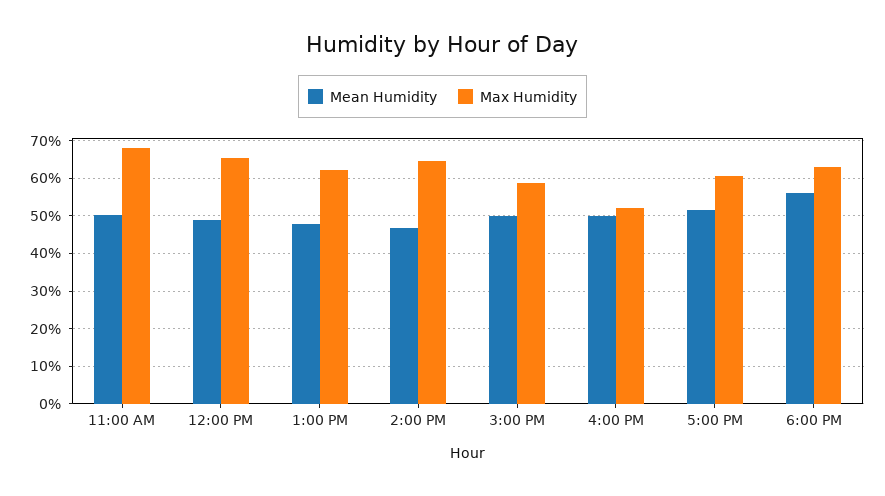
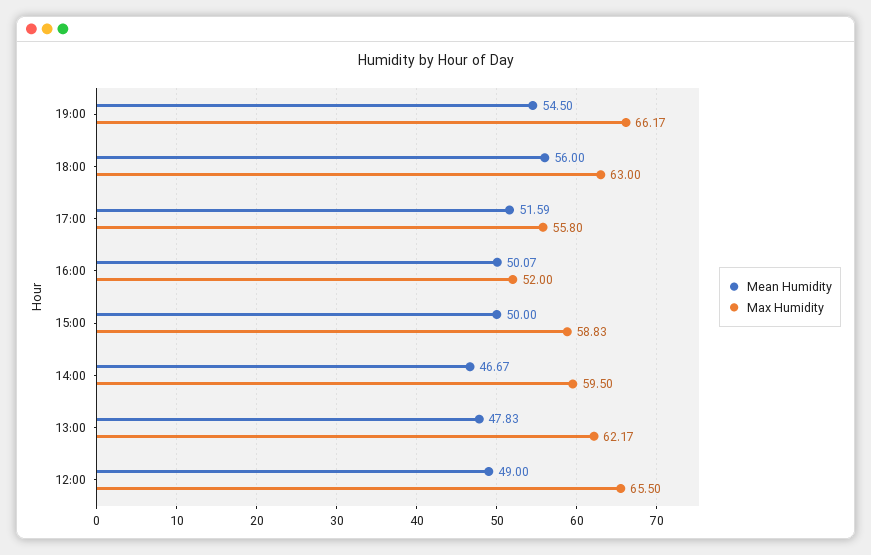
Mean Humidity, 11:00 AM: 50 -> none
Max Humidity, 11:00 AM: 68 -> none
Max Humidity, 2:00 PM: 64 -> 59.5
Max Humidity, 5:00 PM: 60 -> 55.8
Mean Humidity, 19:00: none -> 54.5
Max Humidity, 19:00: none -> 66.17

